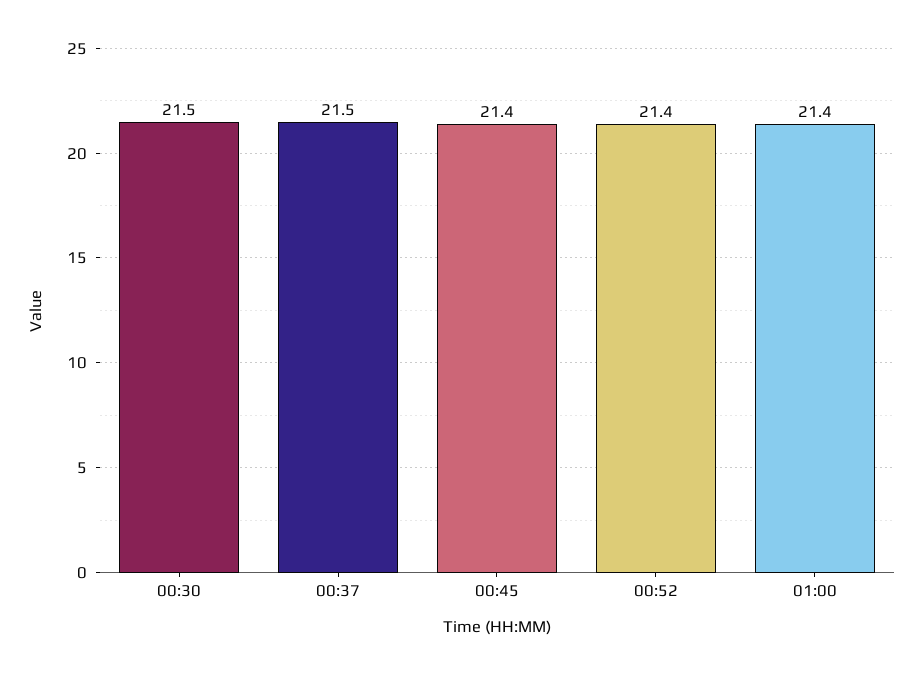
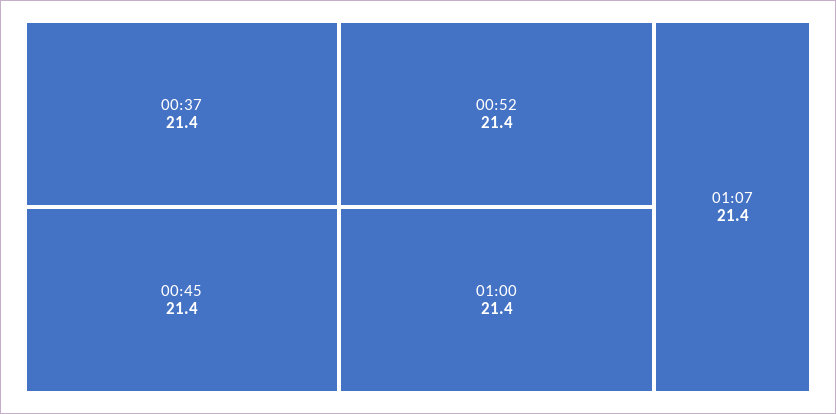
00:30: 21.5 -> none
00:37: 21.5 -> 21.4
01:07: none -> 21.4

